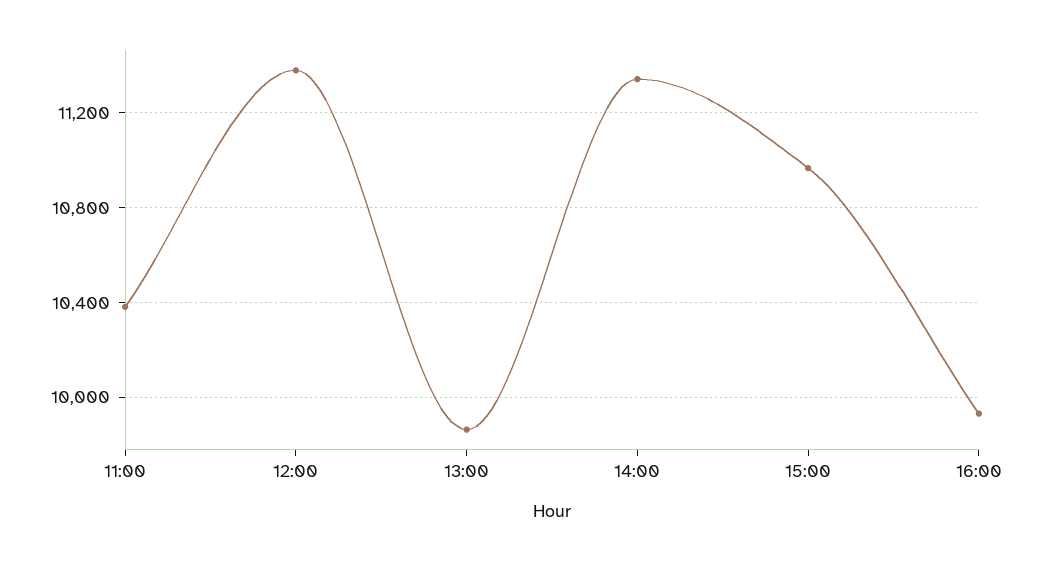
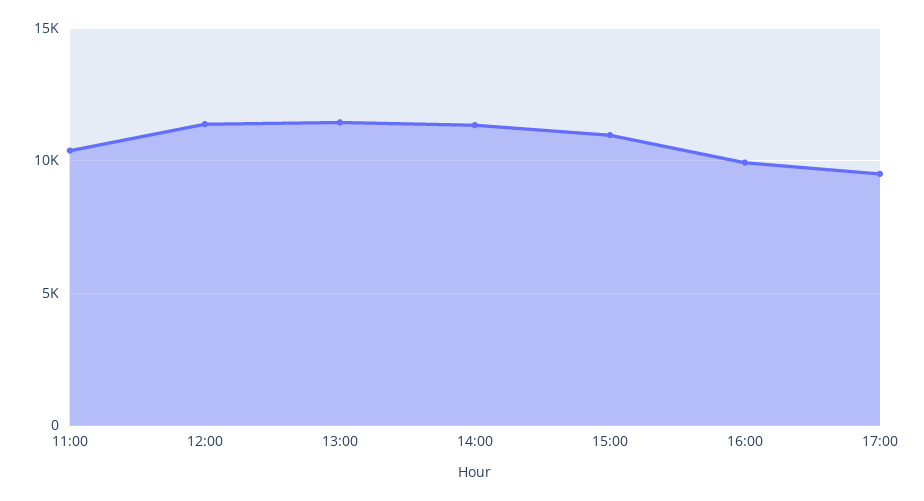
13:00: 9850 -> 11500
17:00: none -> 9500

